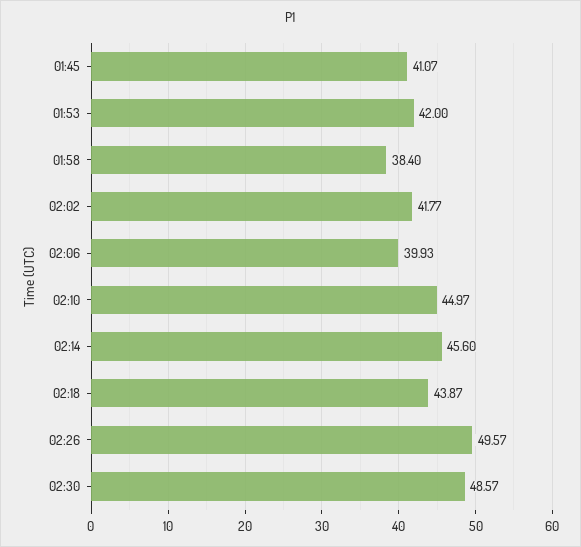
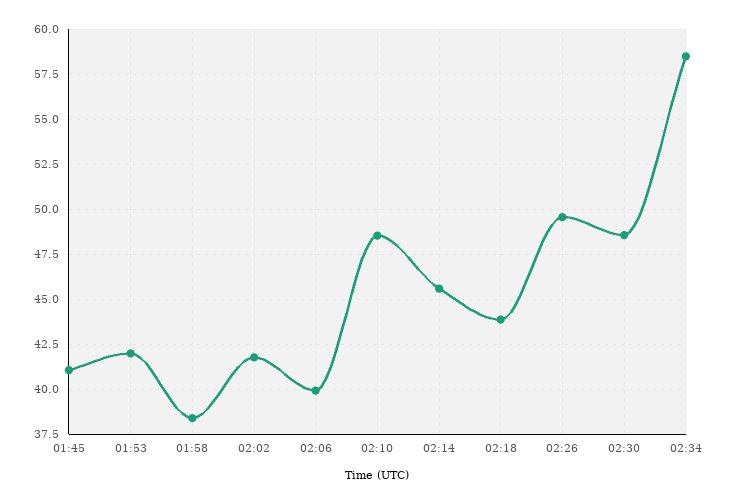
02:10: 44.97 -> 48.5
02:34: none -> 58.5

